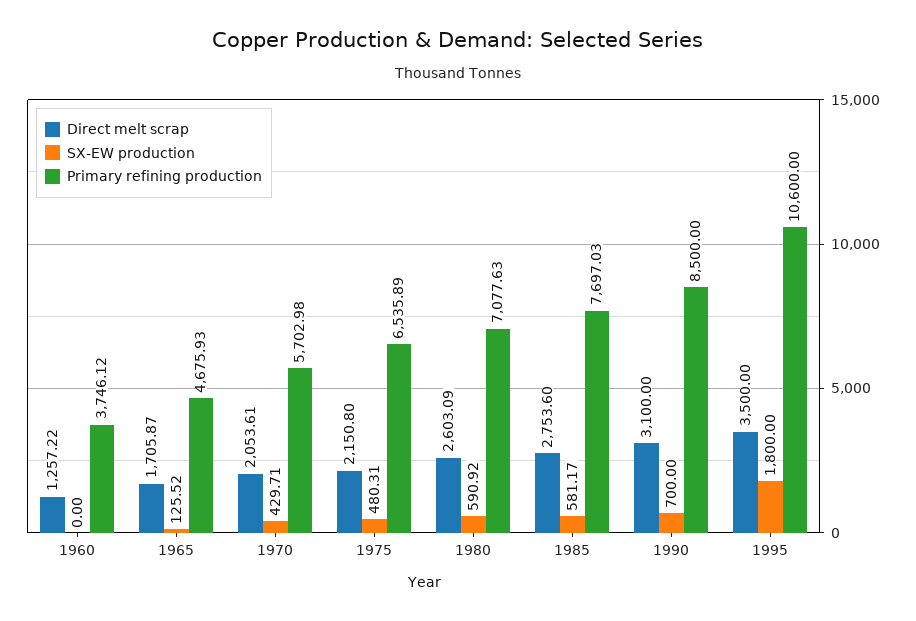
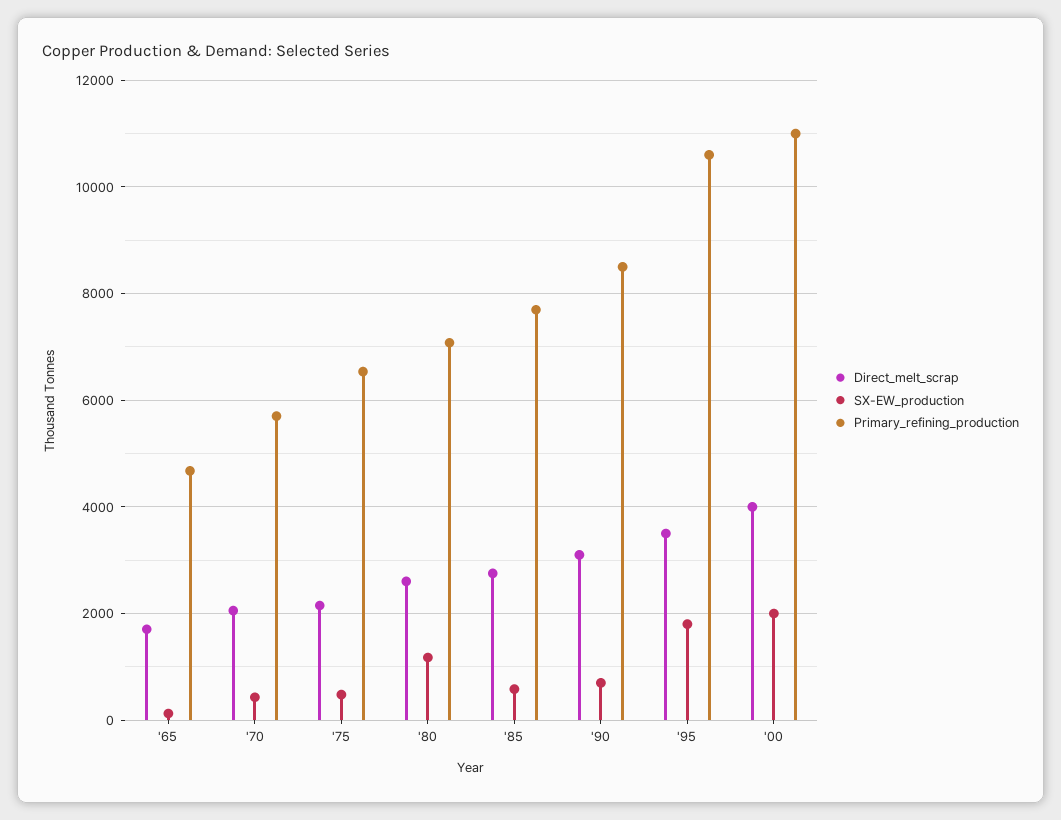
Direct melt scrap, 1960: 1257.22 -> none
SX-EW production, 1960: 0 -> none
Primary refining production, 1960: 3746.12 -> none
SX-EW production, 1980: 590.92 -> 1200
Direct melt scrap, '00: none -> 4000
SX-EW production, '00: none -> 2000
Primary refining production, '00: none -> 11000

